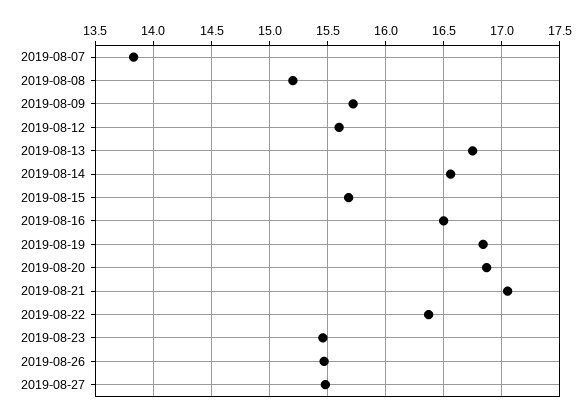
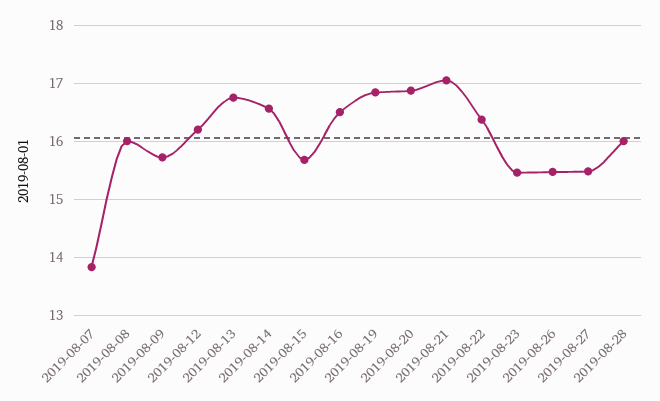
2019-08-08: 15.2 -> 16
2019-08-12: 15.6 -> 16.2
2019-08-28: none -> 16

